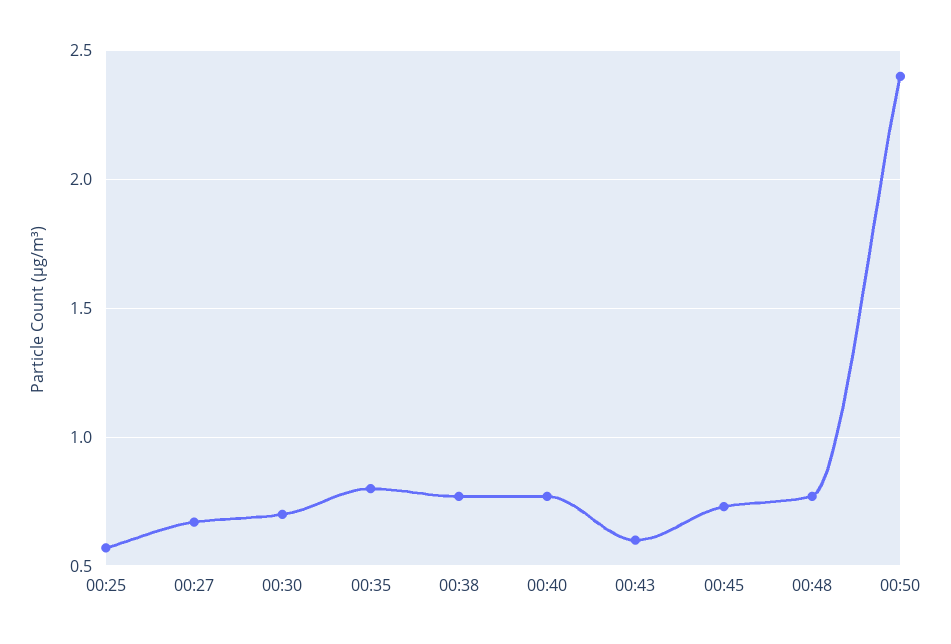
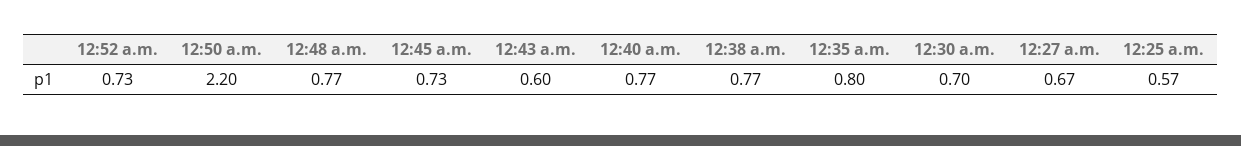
00:50: 2.4 -> 2.2
12:52 a.m.: none -> 0.73

